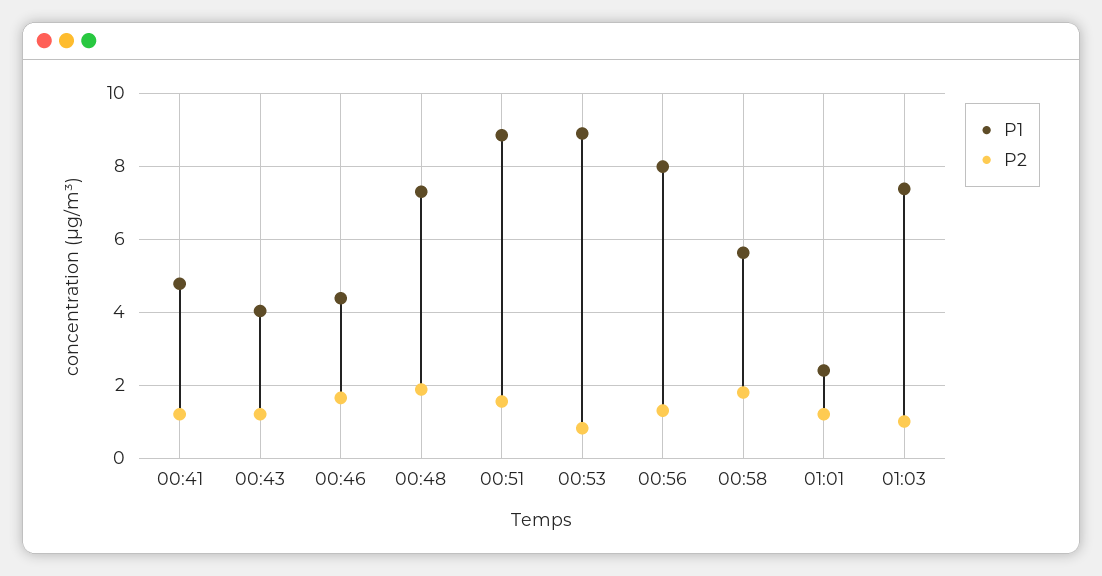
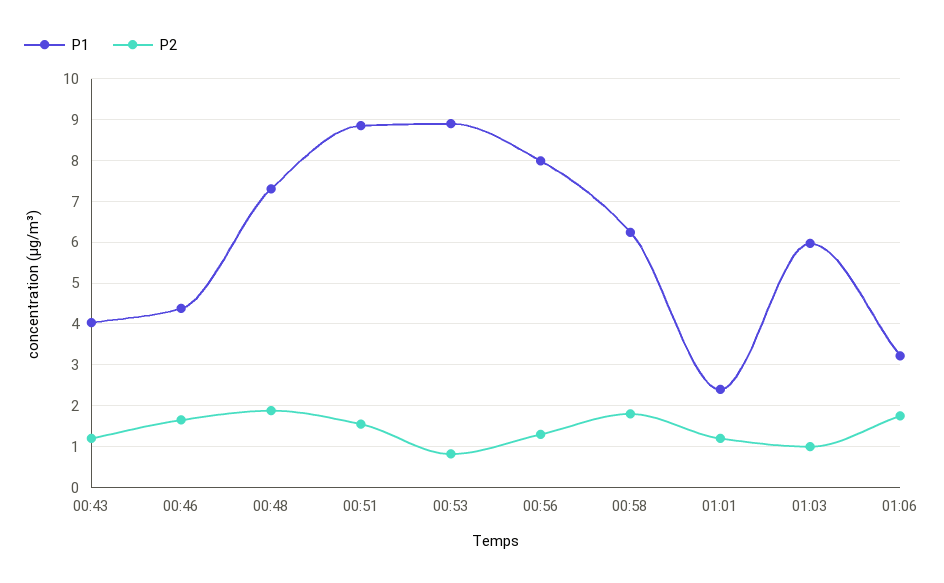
P1, 00:41: 4.8 -> none
P2, 00:41: 1.2 -> none
P1, 00:58: 5.6 -> 6.2
P1, 01:03: 7.4 -> 6
P1, 01:06: none -> 3.2
P2, 01:06: none -> 1.8

